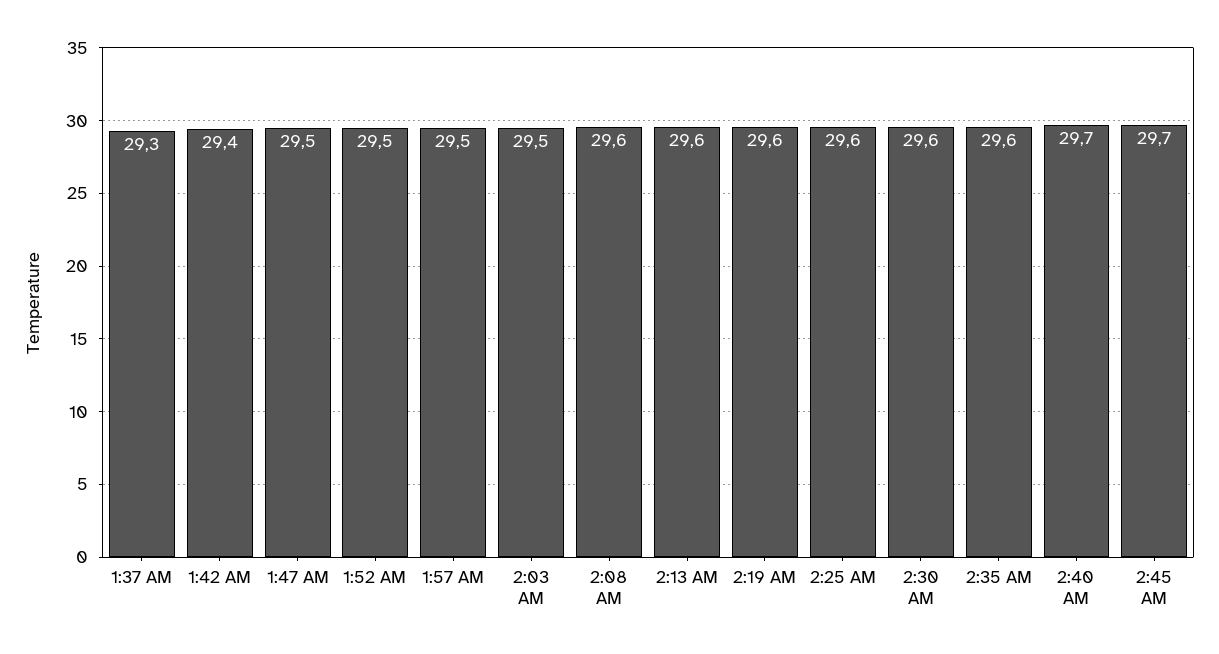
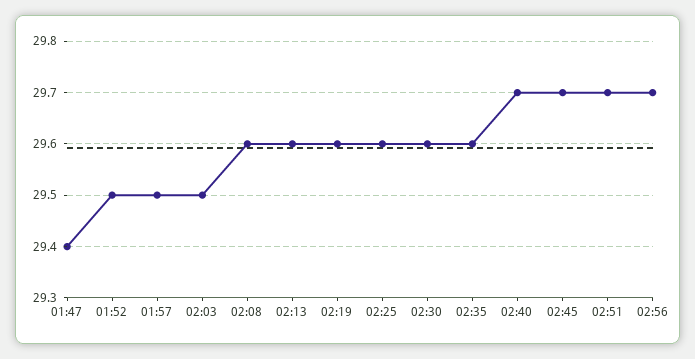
1:37 AM: 29.3 -> none
1:42 AM: 29.4 -> none
1:47 AM: 29.5 -> 29.4
02:51: none -> 29.7
02:56: none -> 29.7

